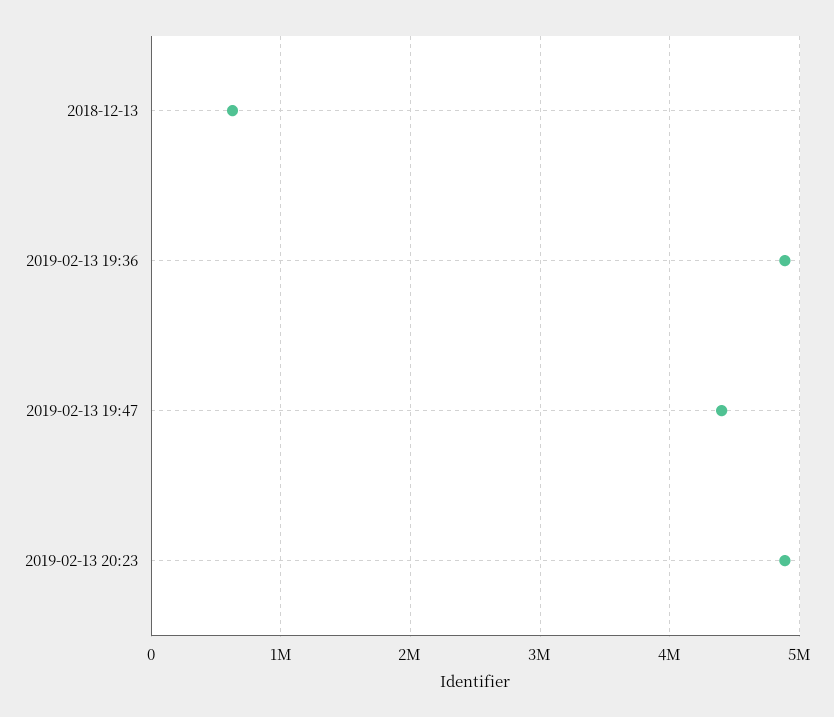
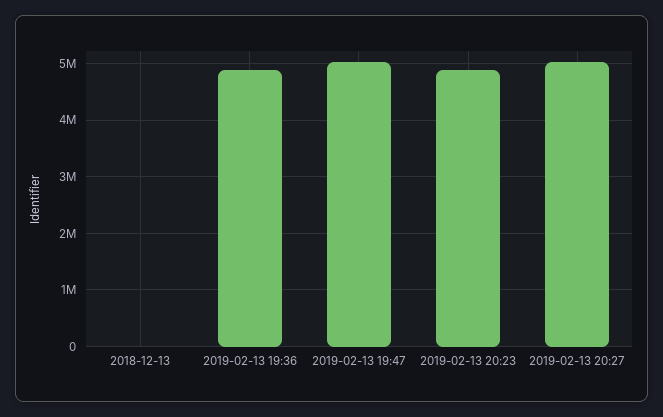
2018-12-13: 600000 -> 0
2019-02-13 19:47: 4400000 -> 5000000
2019-02-13 20:27: none -> 5000000

